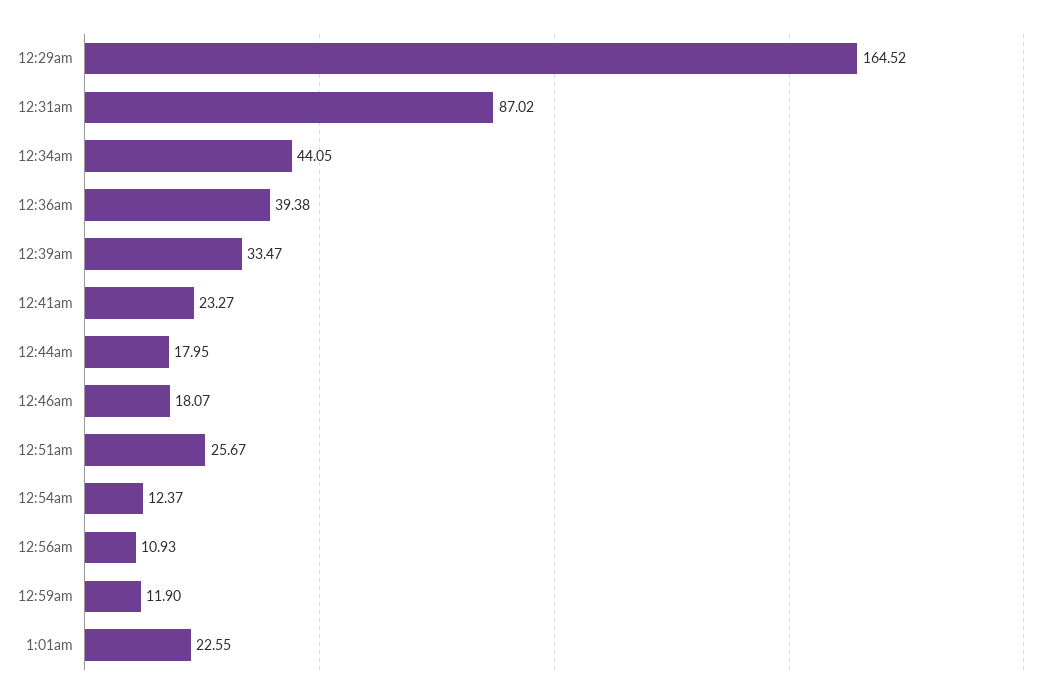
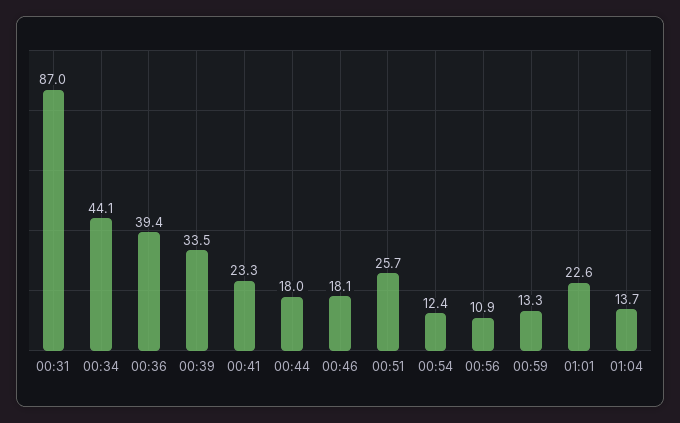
12:29am: 164.52 -> none
12:59am: 11.9 -> 13.3
01:04: none -> 13.7

